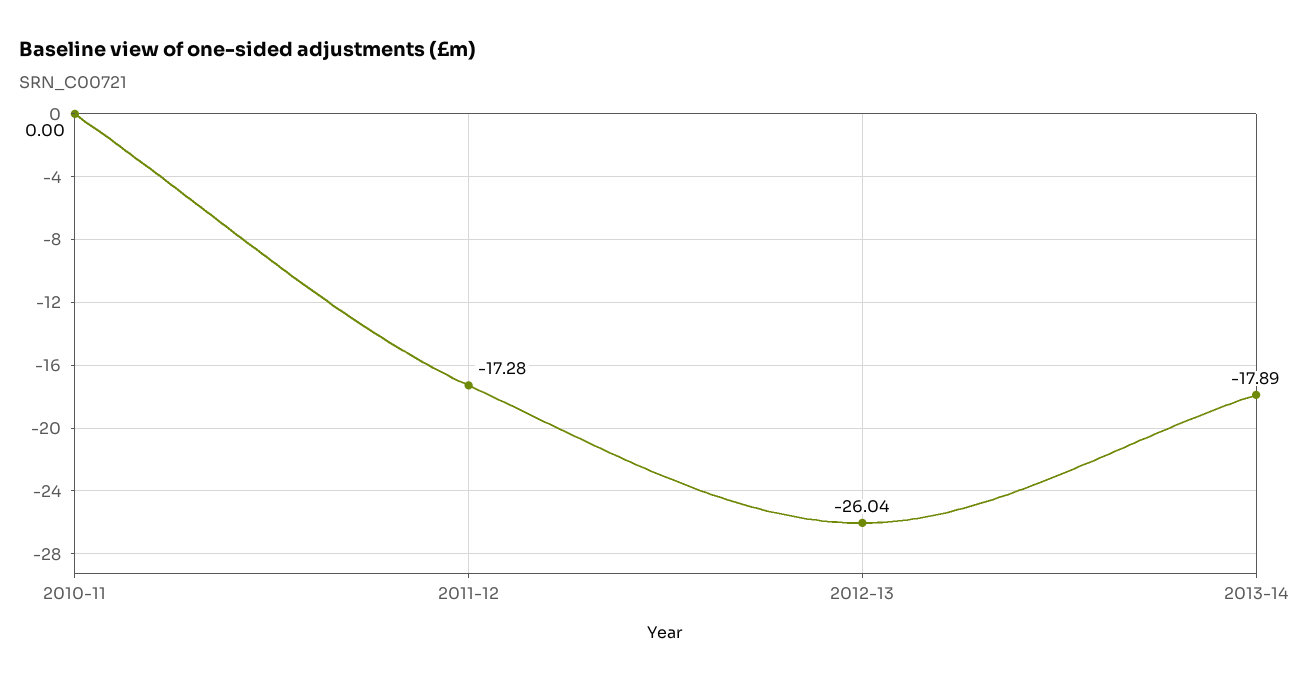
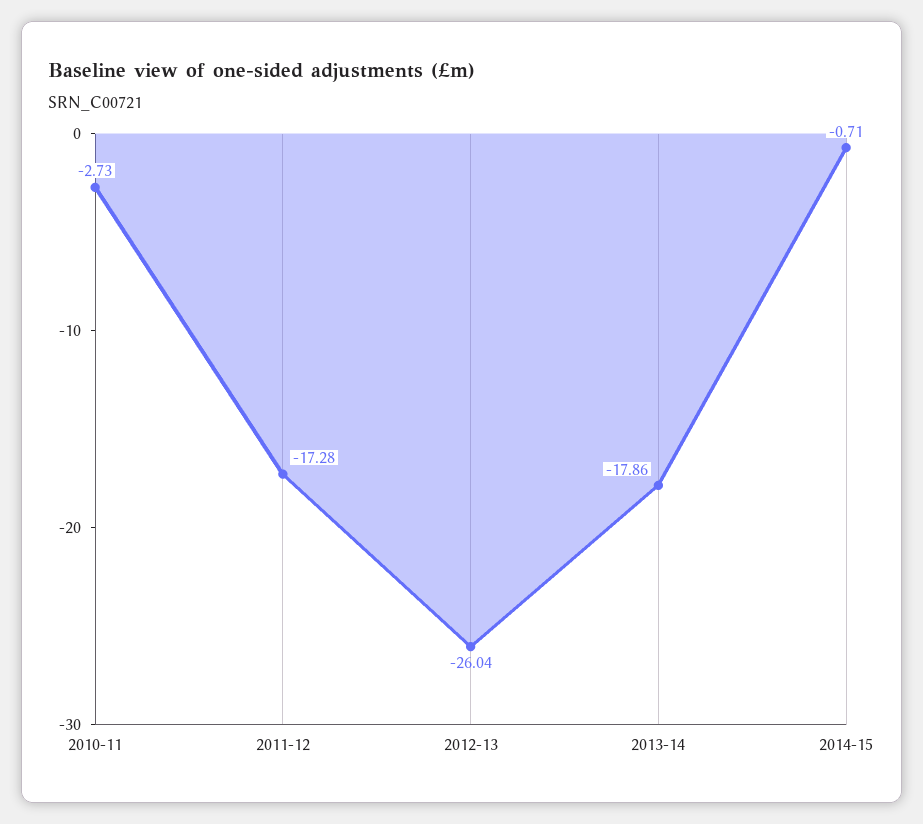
2010-11: 0 -> -2.73
2013-14: -17.89 -> -17.86
2014-15: none -> -0.71

